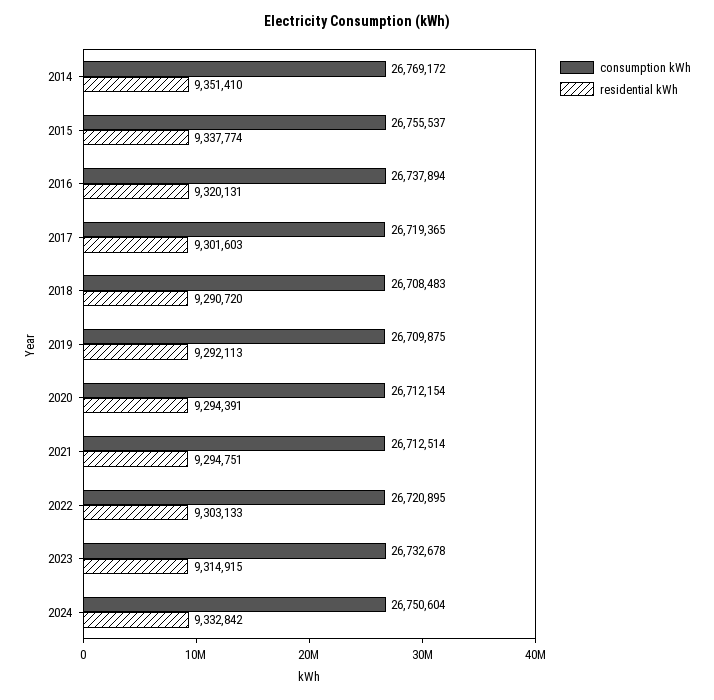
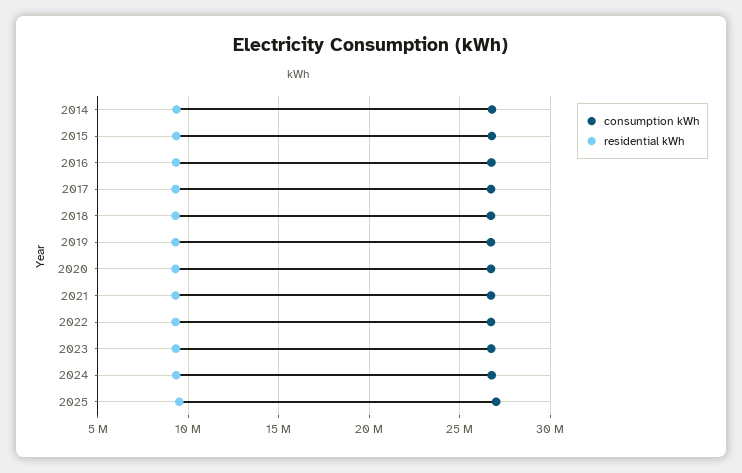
consumption kWh, 2025: none -> 27000000
residential kWh, 2025: none -> 9500000

